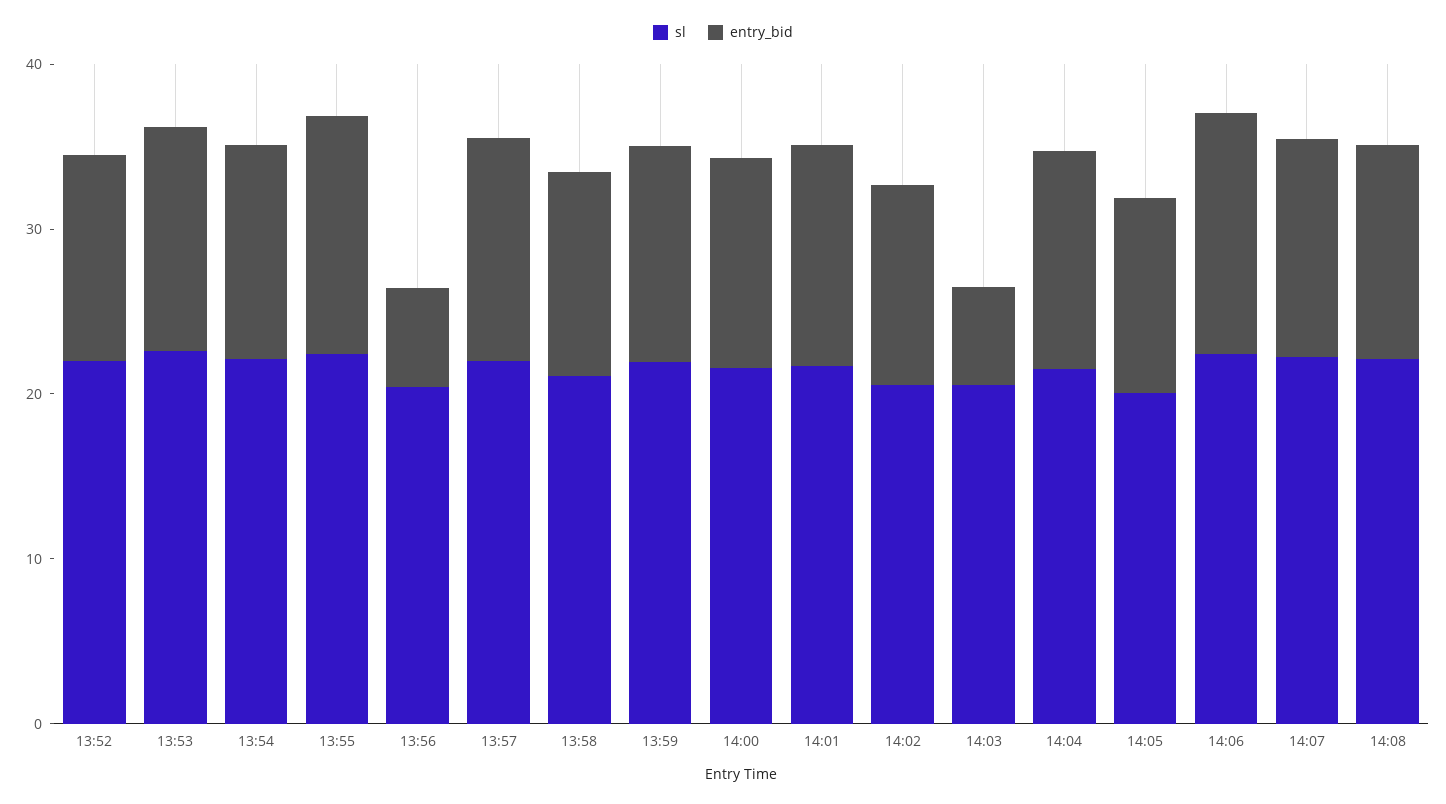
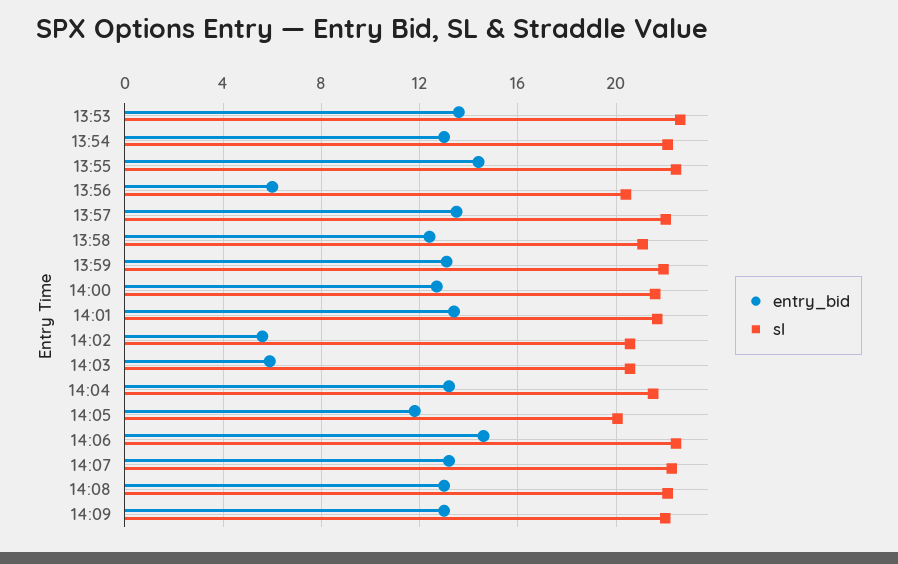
sl, 13:52: 22 -> none
entry_bid, 13:52: 12 -> none
entry_bid, 14:02: 12 -> 5.5
entry_bid, 14:09: none -> 13
sl, 14:09: none -> 22

